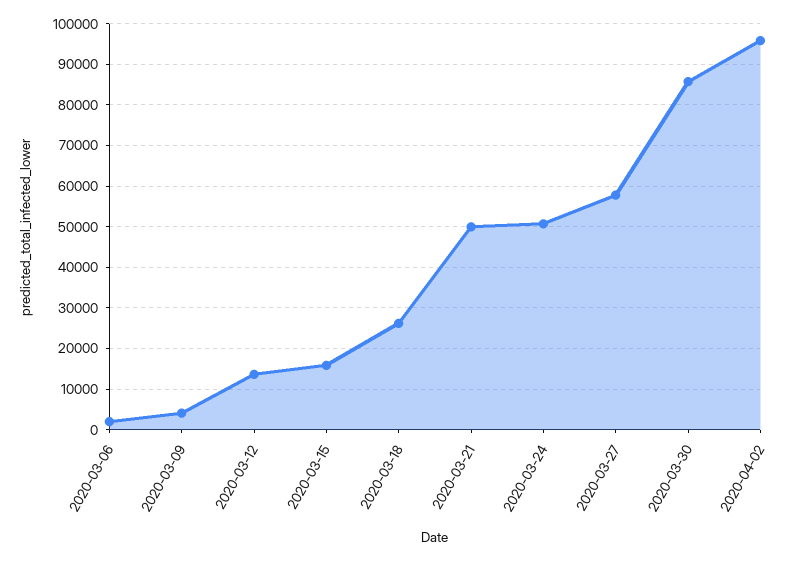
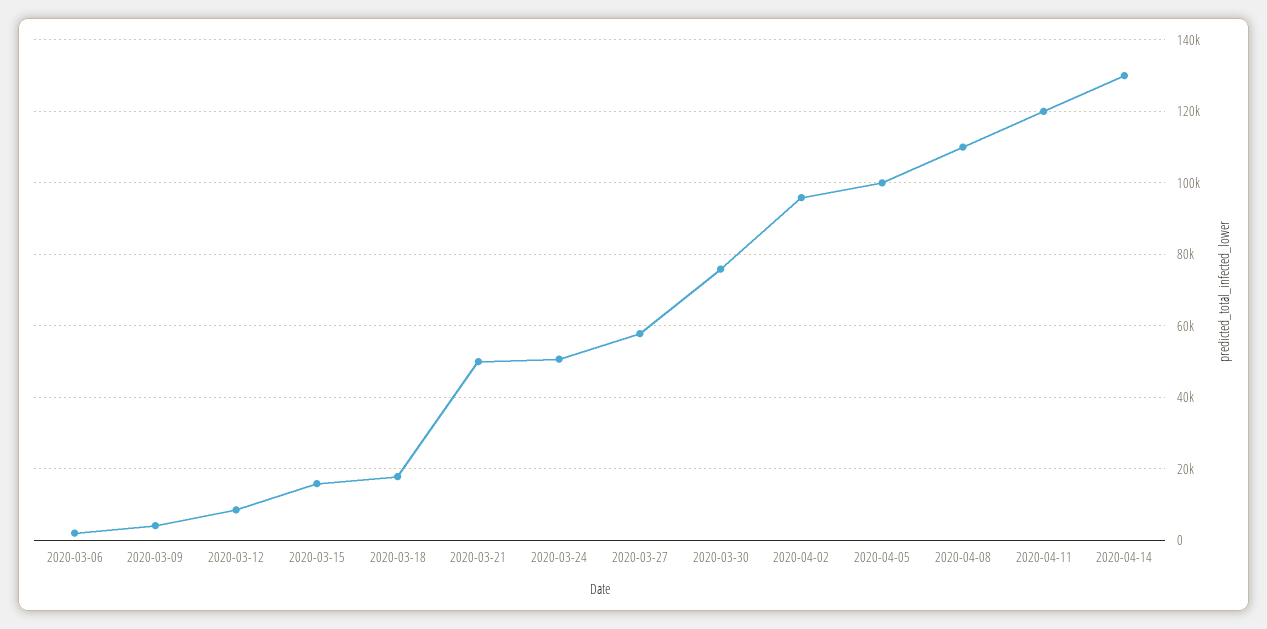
2020-03-12: 14000 -> 8000
2020-03-18: 26000 -> 18000
2020-03-30: 86000 -> 76000
2020-04-05: none -> 100000
2020-04-08: none -> 110000
2020-04-11: none -> 120000
2020-04-14: none -> 130000

